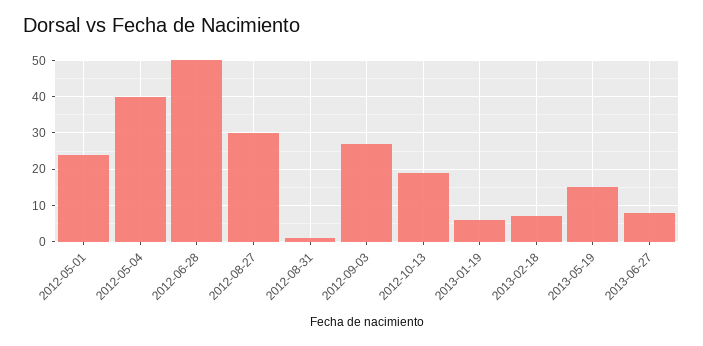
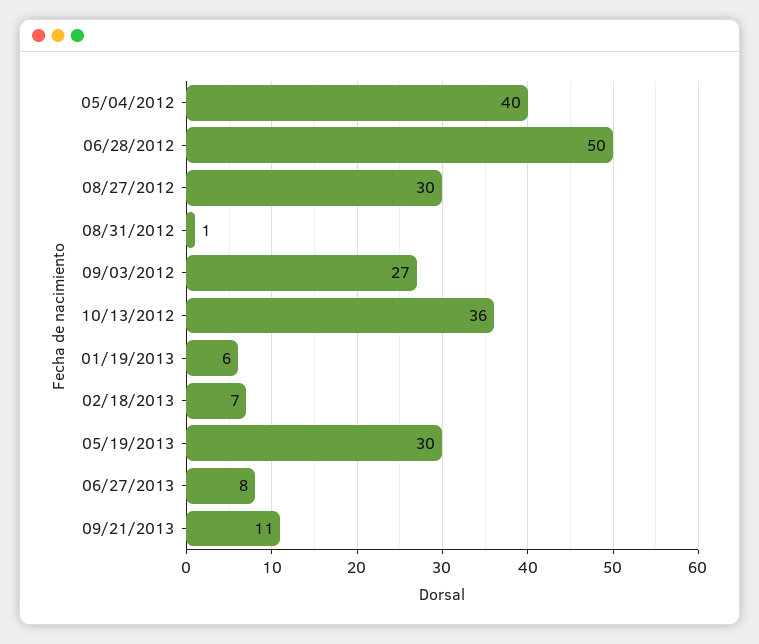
2012-05-01: 25 -> none
2012-10-13: 20 -> 36
2013-05-19: 15 -> 30
09/21/2013: none -> 11

